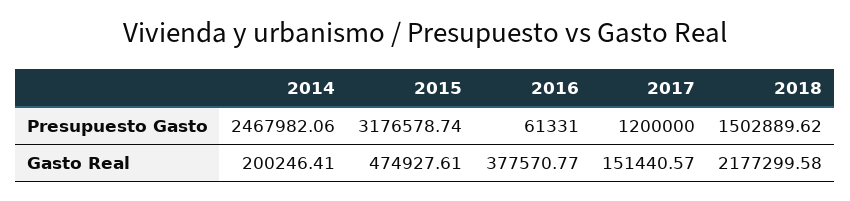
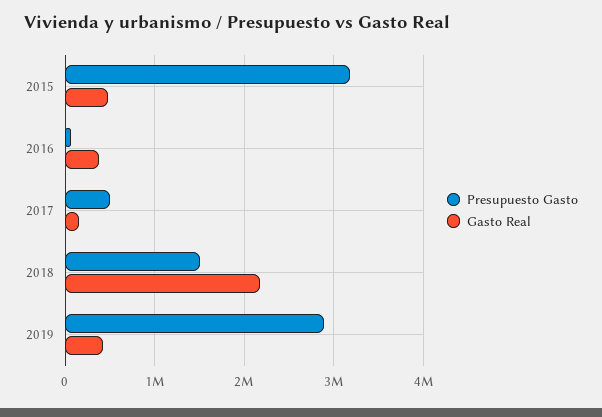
Presupuesto Gasto, 2014: 2467982.06 -> none
Presupuesto Gasto, 2017: 1200000 -> 500000
Gasto Real, 2014: 200246.41 -> none
Presupuesto Gasto, 2019: none -> 2900000
Gasto Real, 2019: none -> 400000

